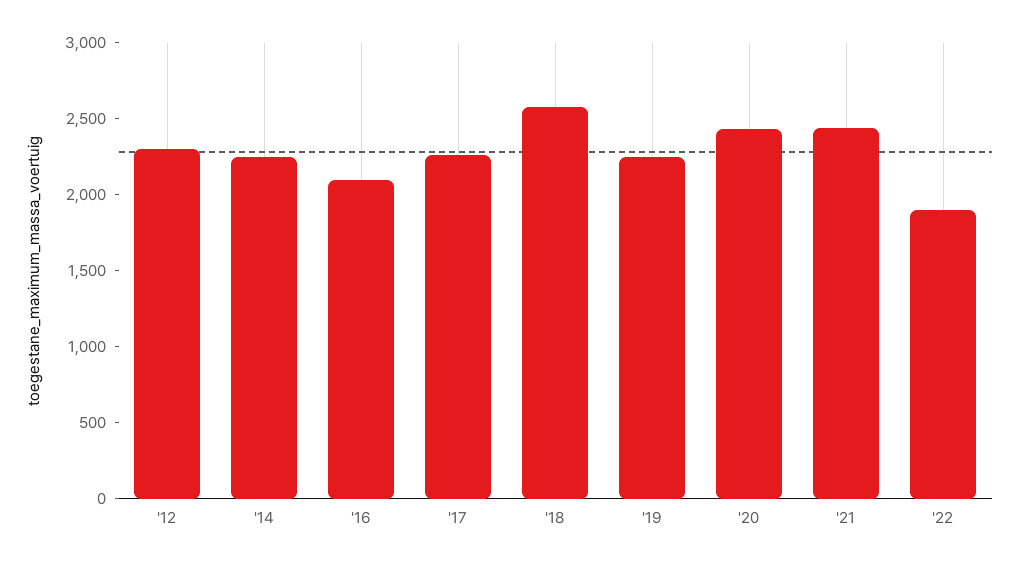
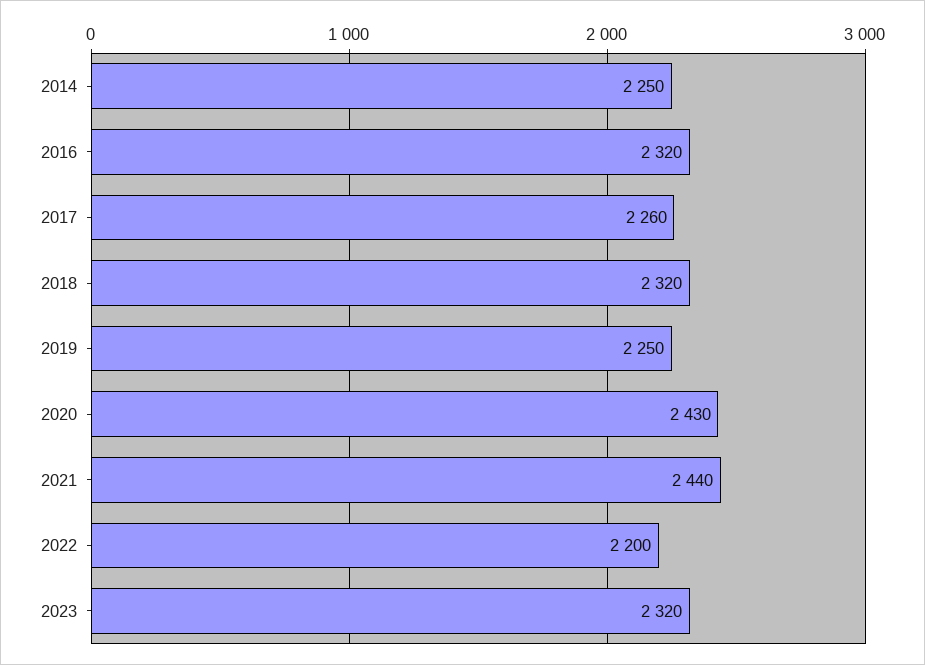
'12: 2300 -> none
'16: 2100 -> 2320
'18: 2600 -> 2320
'22: 1900 -> 2200
2023: none -> 2320

